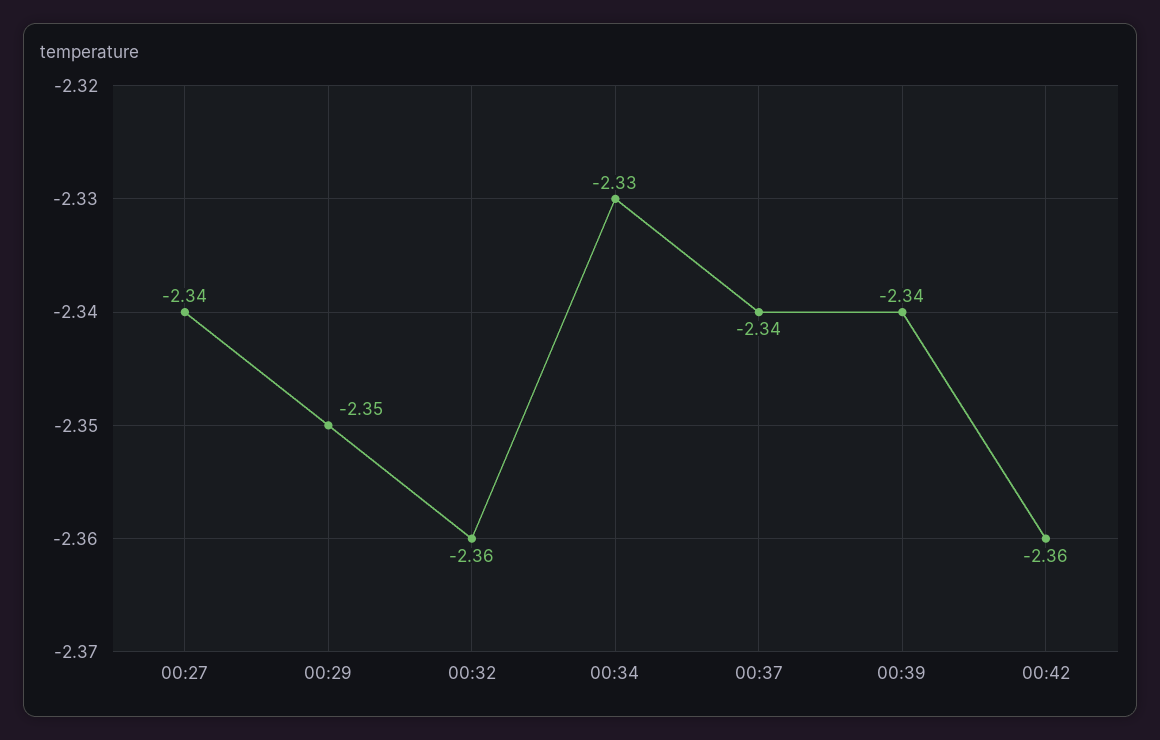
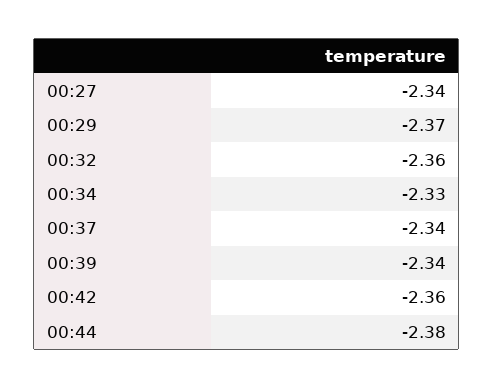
00:29: -2.35 -> -2.37
00:44: none -> -2.38

